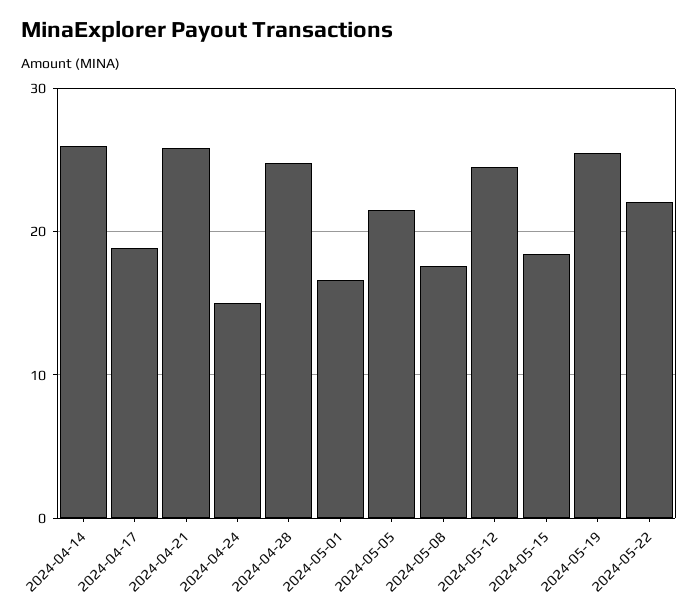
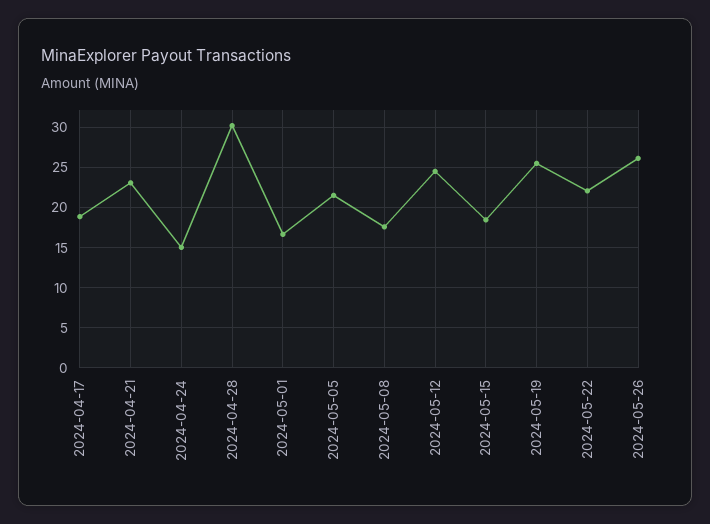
2024-04-14: 26 -> none
2024-04-21: 26 -> 23
2024-04-28: 25 -> 30
2024-05-26: none -> 26

